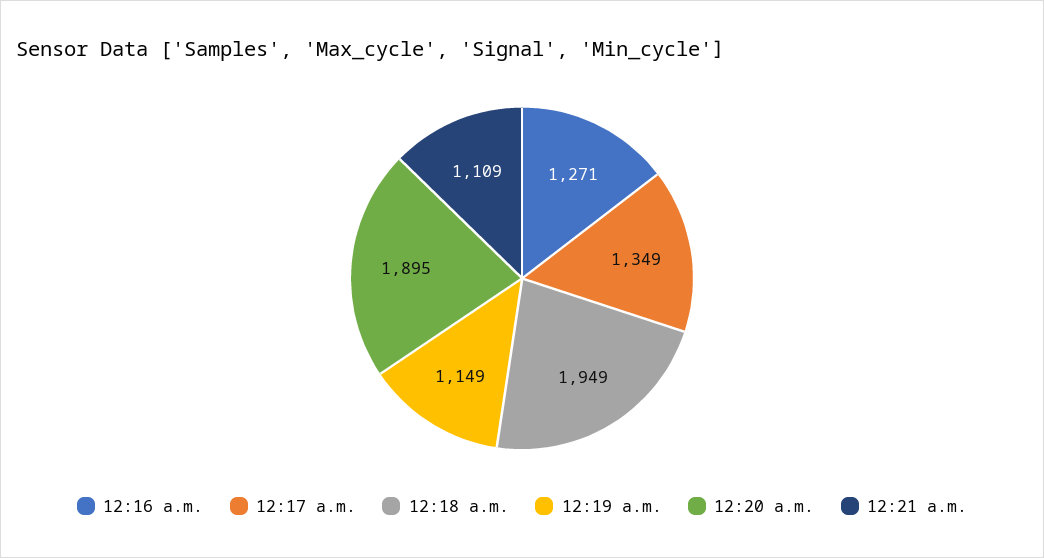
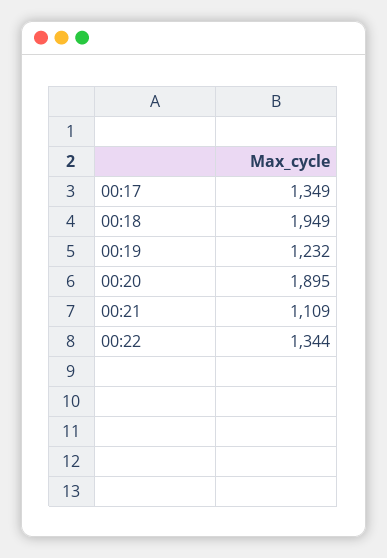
12:16 a.m.: 1271 -> none
12:19 a.m.: 1149 -> 1232
00:22: none -> 1344

